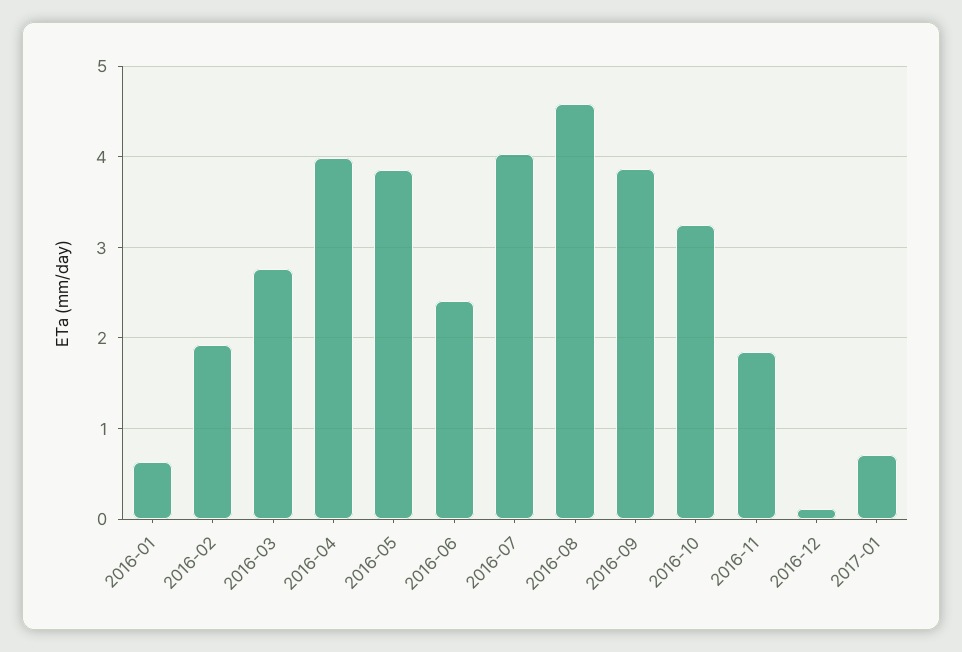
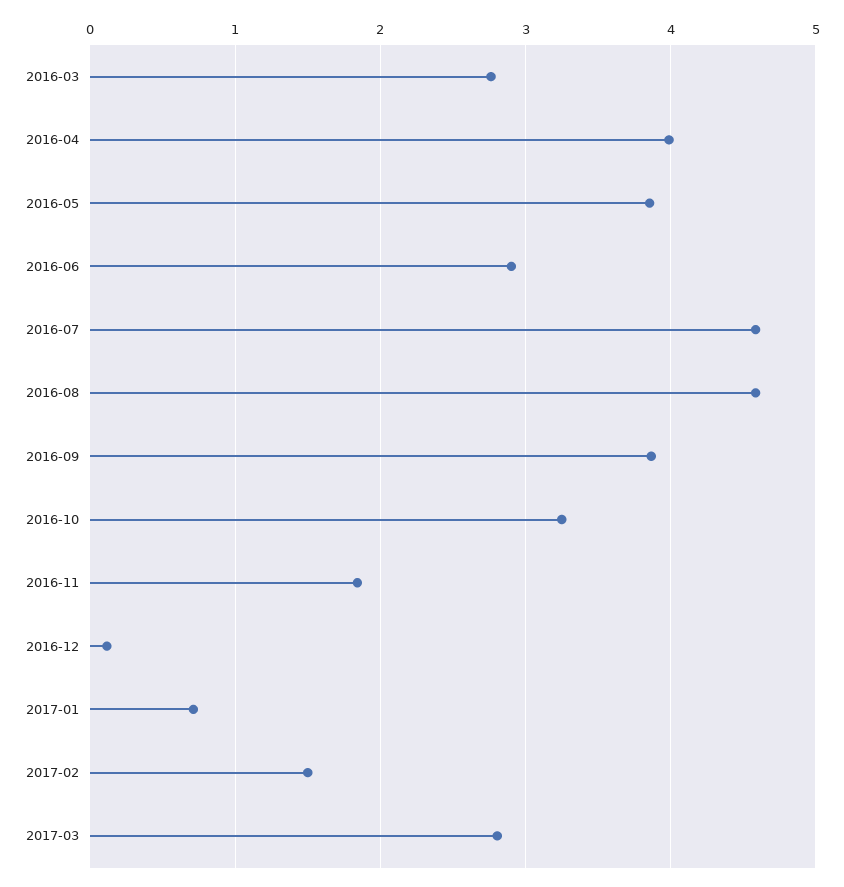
2016-01: 0.6 -> none
2016-02: 1.9 -> none
2016-06: 2.4 -> 2.9
2016-07: 4 -> 4.6
2017-02: none -> 1.5
2017-03: none -> 2.8

